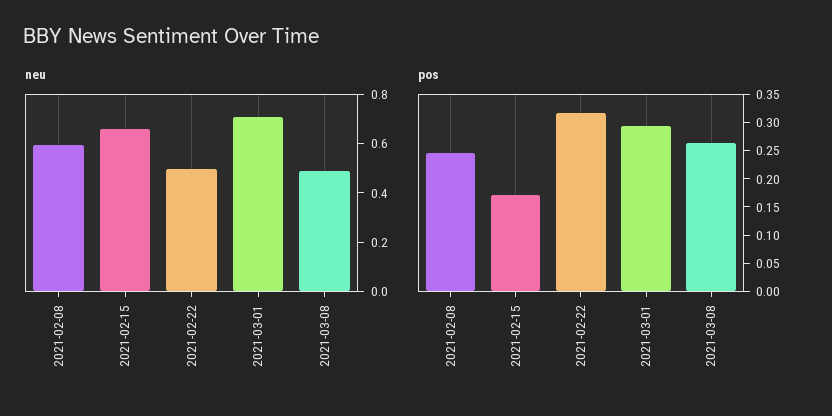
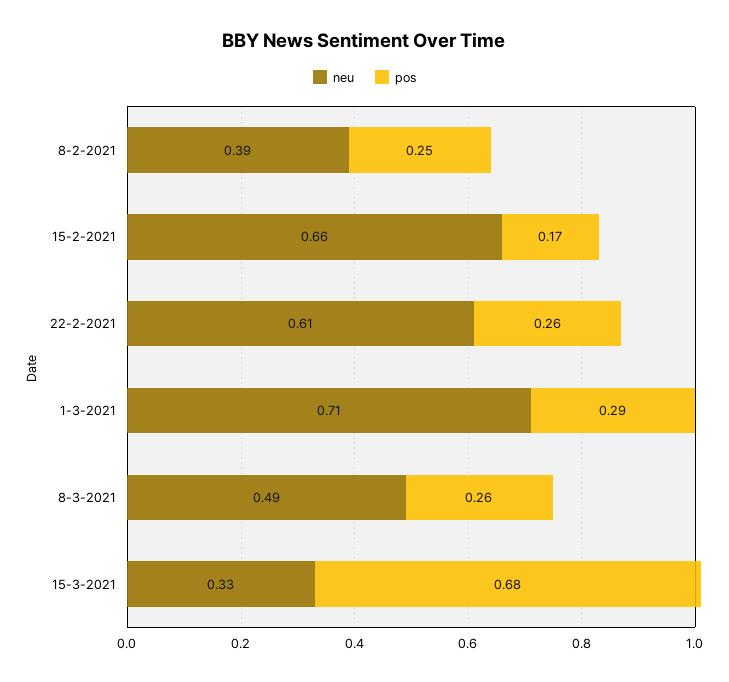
neu, 2021-02-08: 0.6 -> 0.39
neu, 2021-02-22: 0.5 -> 0.61
pos, 2021-02-22: 0.325 -> 0.26
neu, 15-3-2021: none -> 0.33
pos, 15-3-2021: none -> 0.68

